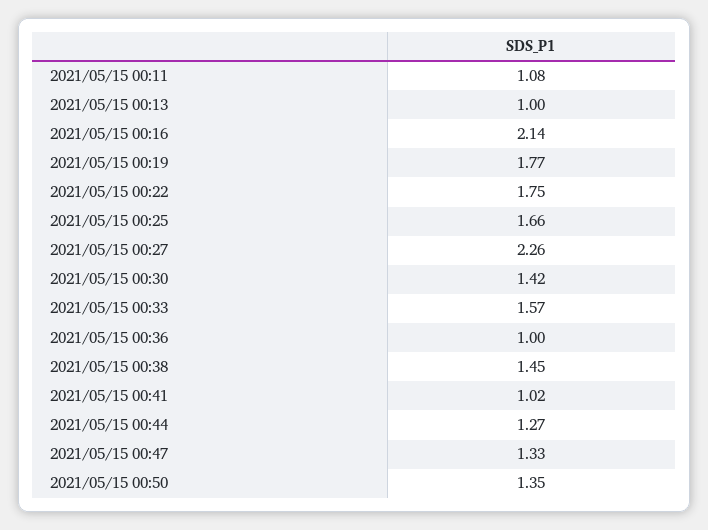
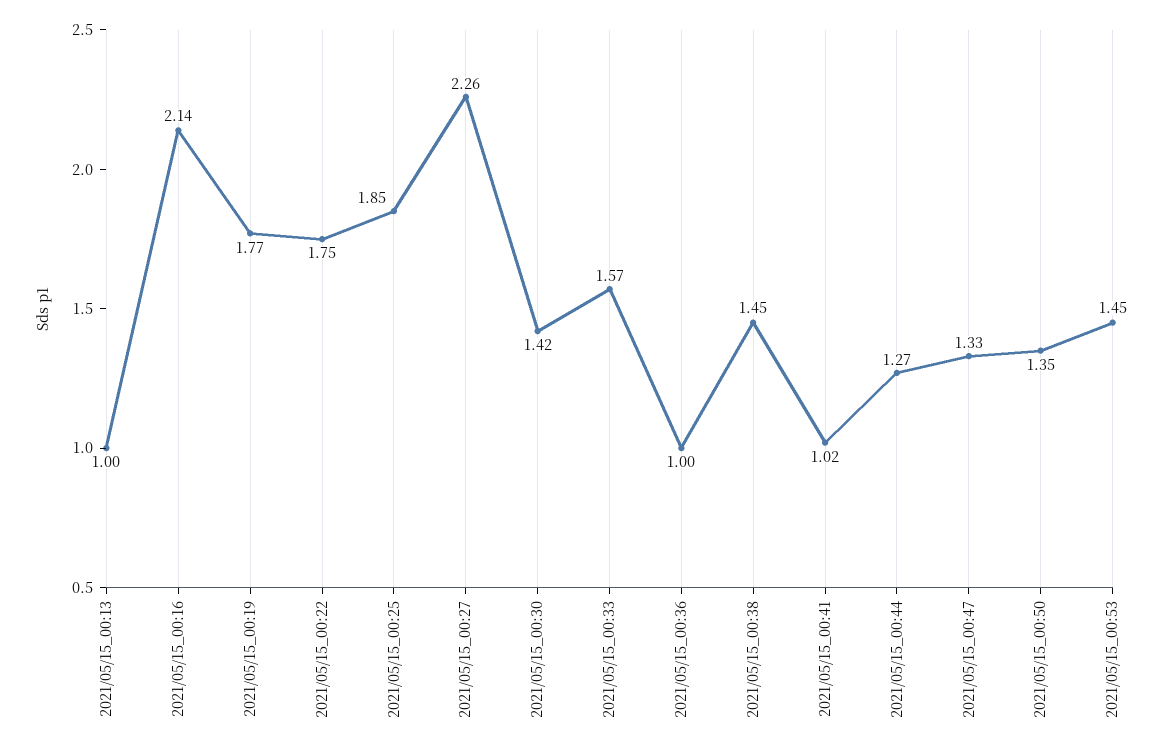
2021/05/15 00:11: 1.08 -> none
2021/05/15 00:25: 1.66 -> 1.85
2021/05/15_00:53: none -> 1.45

